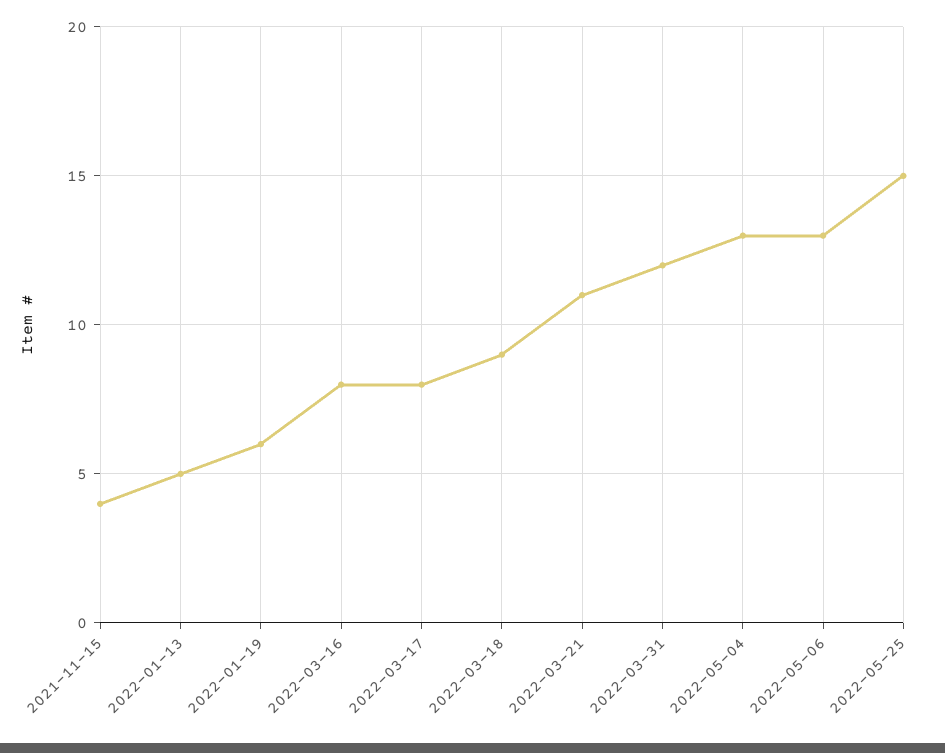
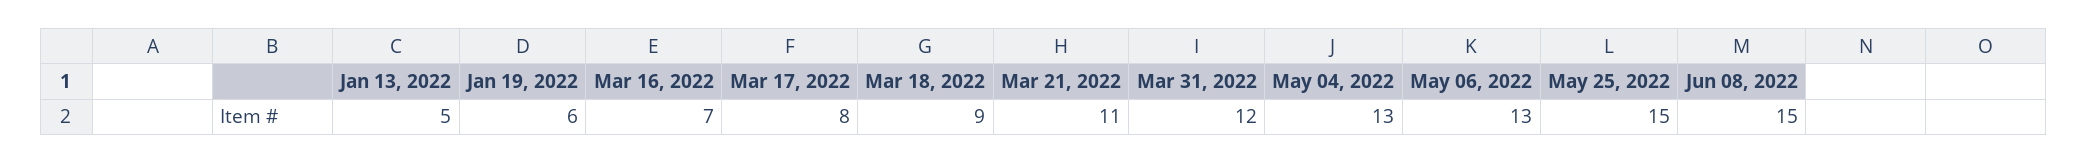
2021-11-15: 4 -> none
2022-03-16: 8 -> 7
Jun 08, 2022: none -> 15

